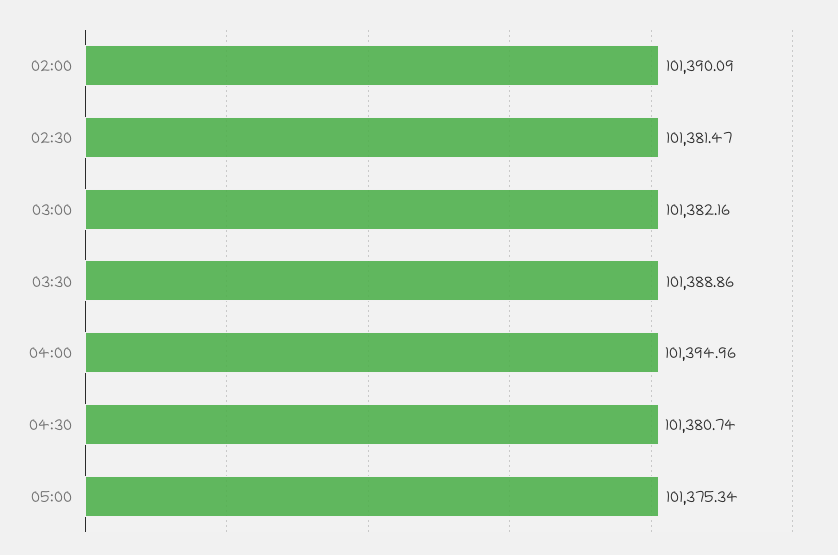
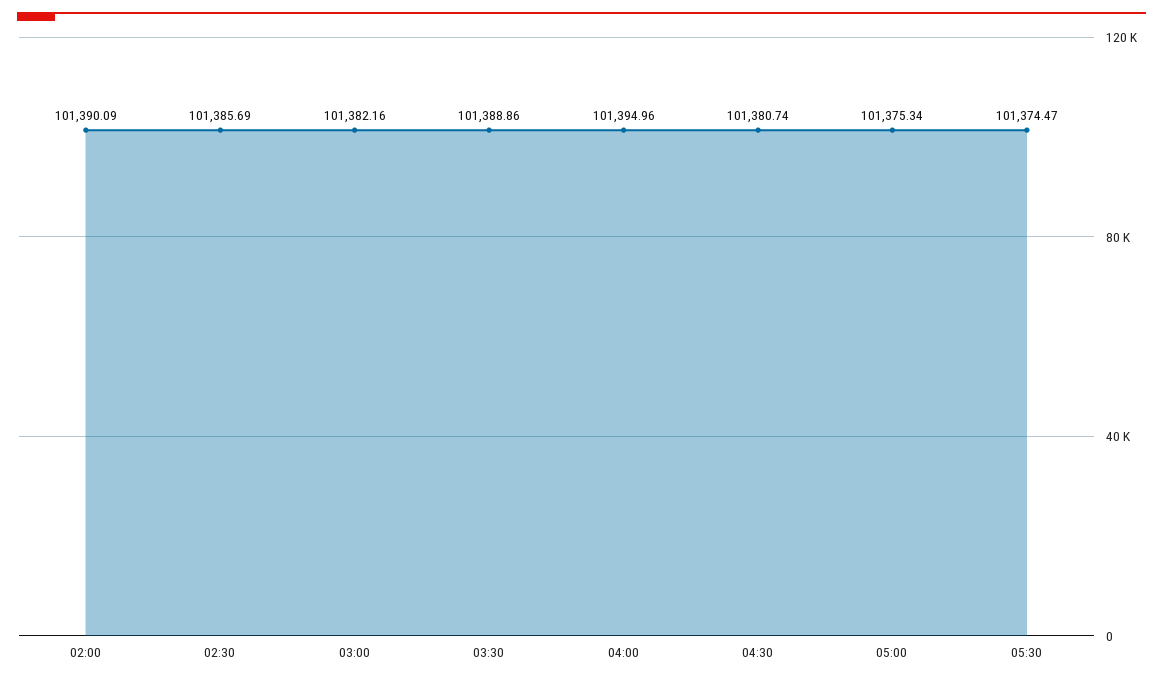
02:30: 101381.47 -> 101385.69
05:30: none -> 101374.47

